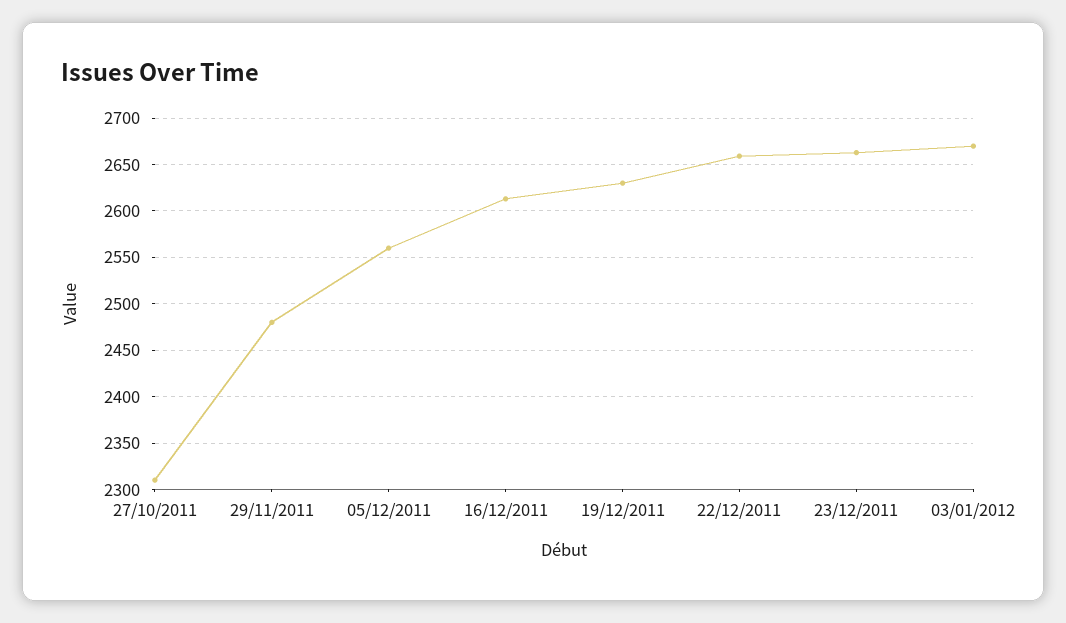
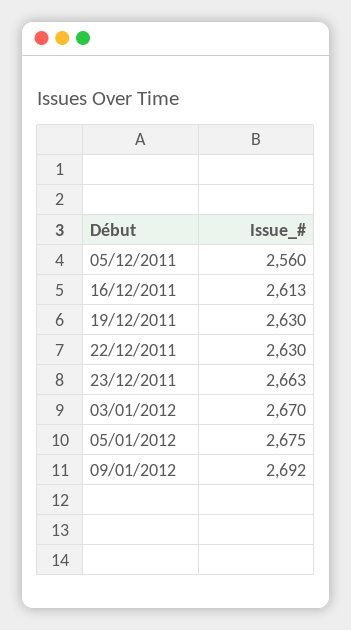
27/10/2011: 2310 -> none
29/11/2011: 2480 -> none
22/12/2011: 2660 -> 2630
05/01/2012: none -> 2675
09/01/2012: none -> 2692

